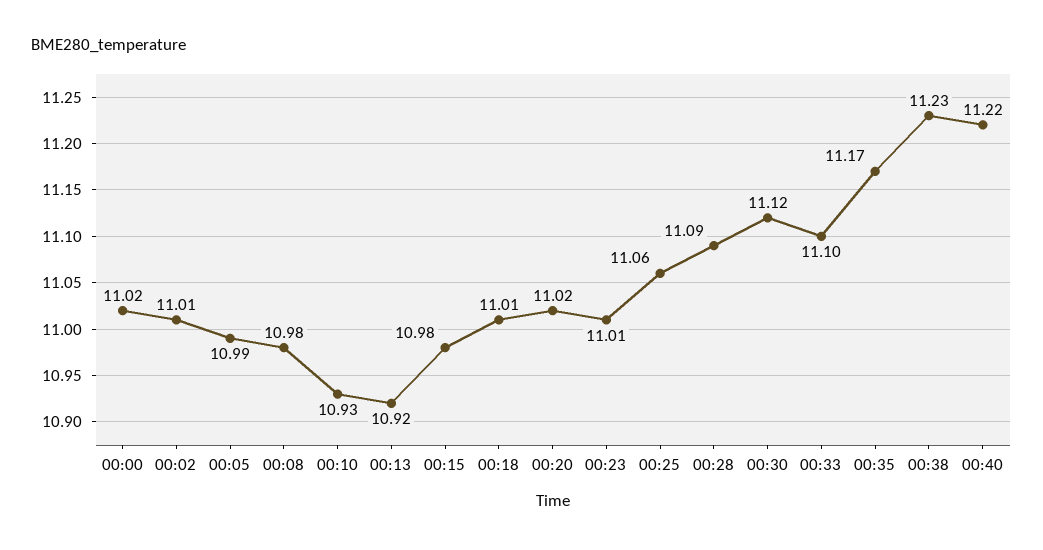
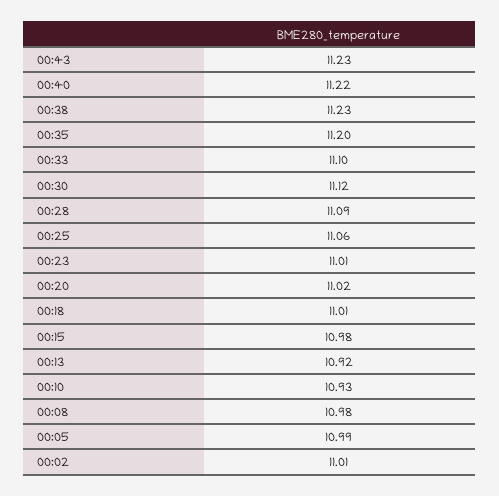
00:00: 11.02 -> none
00:35: 11.17 -> 11.2
00:43: none -> 11.23

